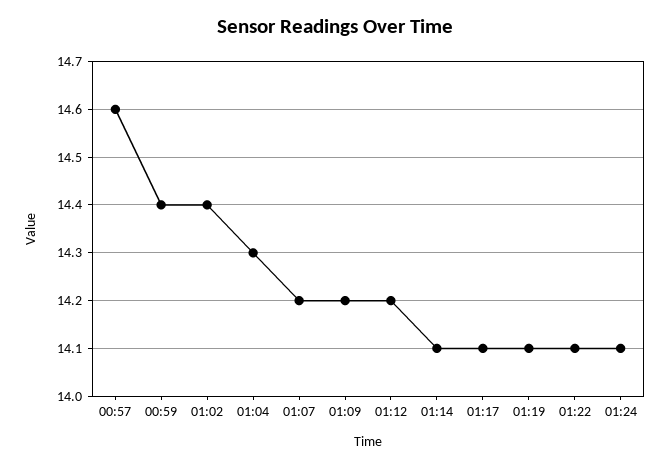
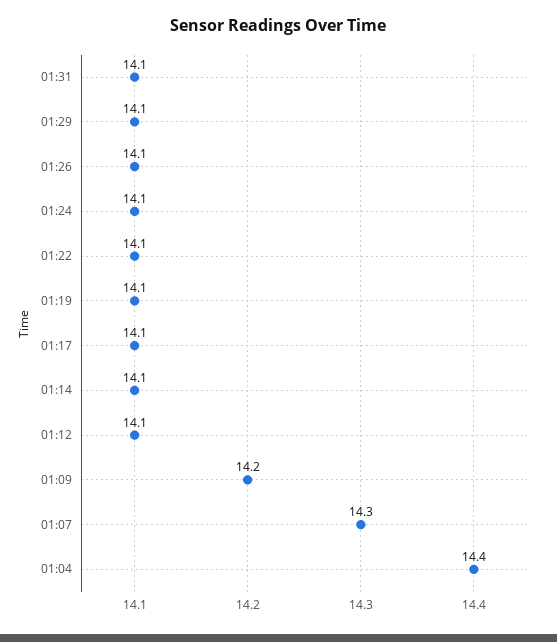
00:57: 14.6 -> none
00:59: 14.4 -> none
01:02: 14.4 -> none
01:04: 14.3 -> 14.4
01:07: 14.2 -> 14.3
01:12: 14.2 -> 14.1
01:31: none -> 14.1
01:29: none -> 14.1
01:26: none -> 14.1

